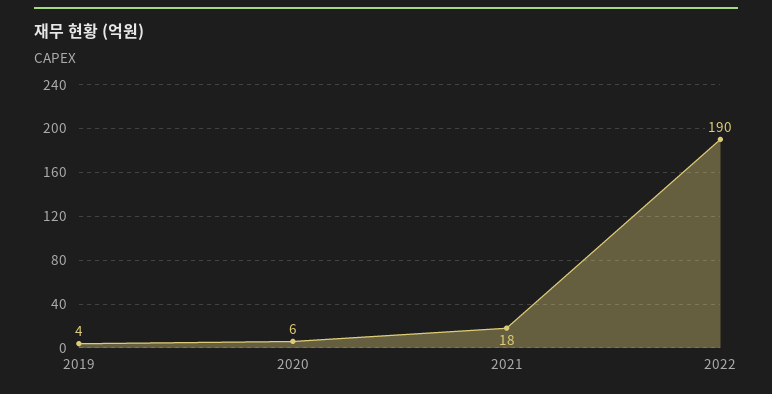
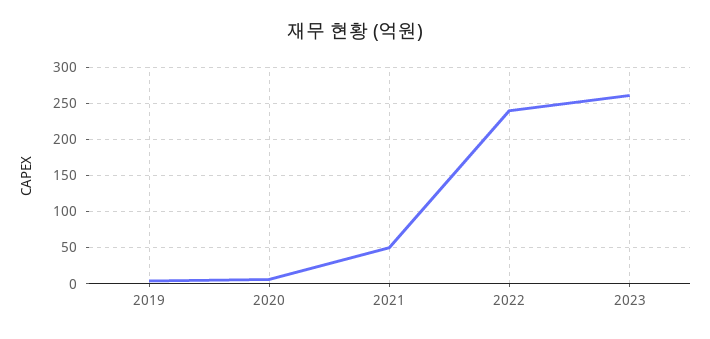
2021: 18 -> 50
2022: 190 -> 240
2023: none -> 260

